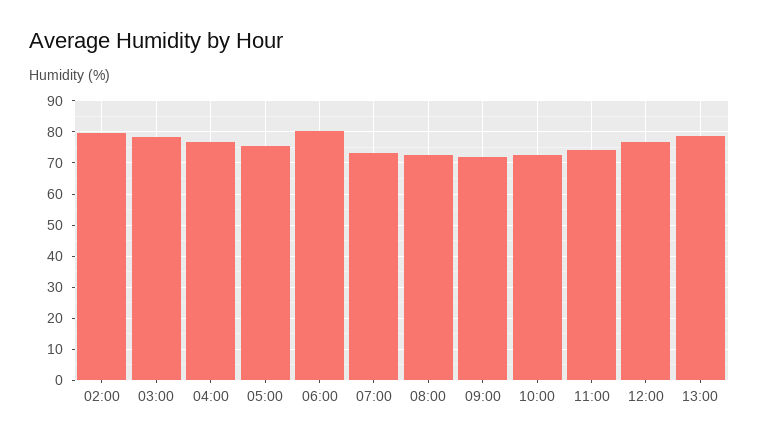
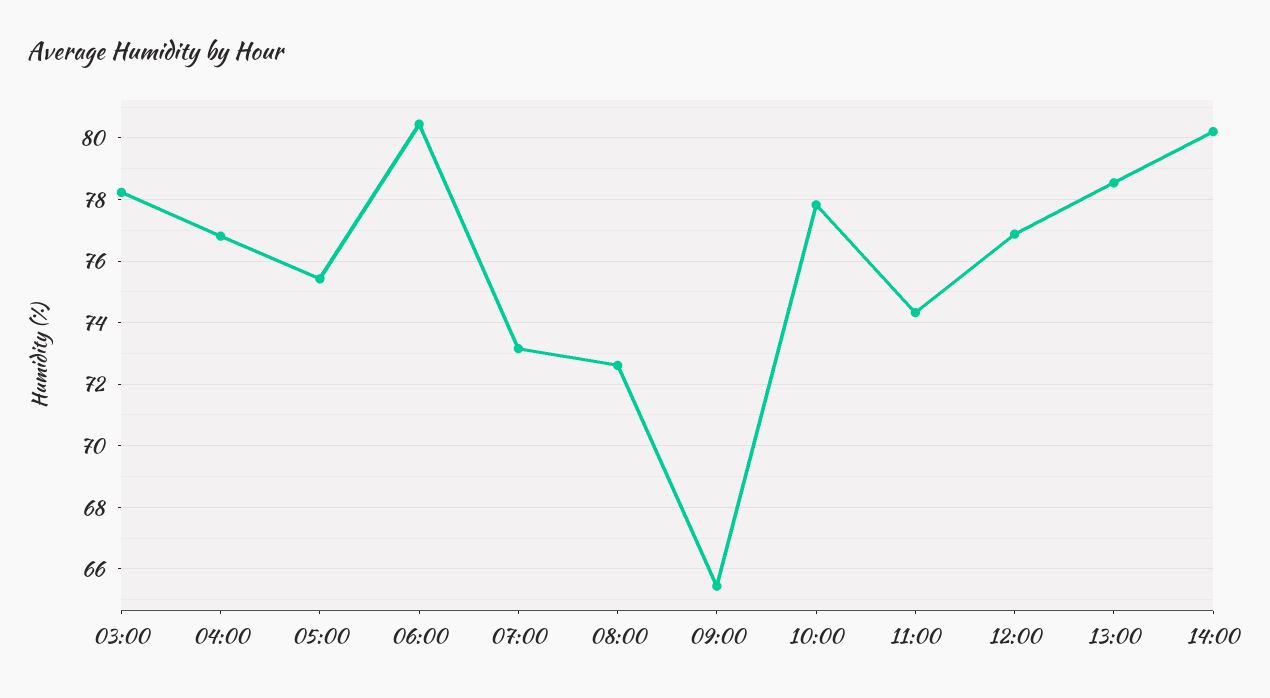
02:00: 80 -> none
09:00: 72 -> 65.4
10:00: 72 -> 77.8
14:00: none -> 80.2

